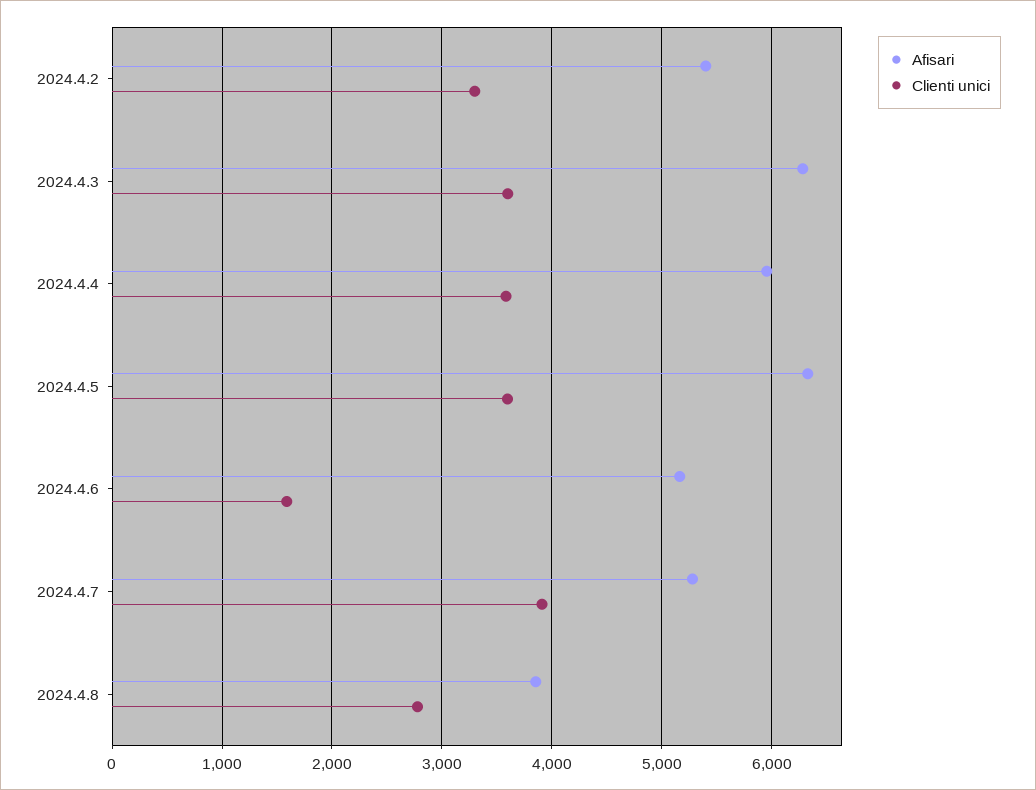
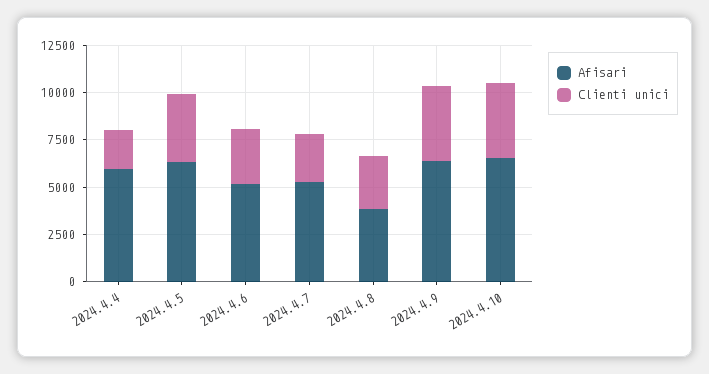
Afisari, 2024.4.2: 5400 -> none
Clienti unici, 2024.4.2: 3300 -> none
Afisari, 2024.4.3: 6300 -> none
Clienti unici, 2024.4.3: 3600 -> none
Clienti unici, 2024.4.4: 3600 -> 2000
Clienti unici, 2024.4.6: 1600 -> 3000
Clienti unici, 2024.4.7: 3900 -> 2500
Afisari, 2024.4.9: none -> 6500
Clienti unici, 2024.4.9: none -> 4000
Afisari, 2024.4.10: none -> 6500
Clienti unici, 2024.4.10: none -> 4000

